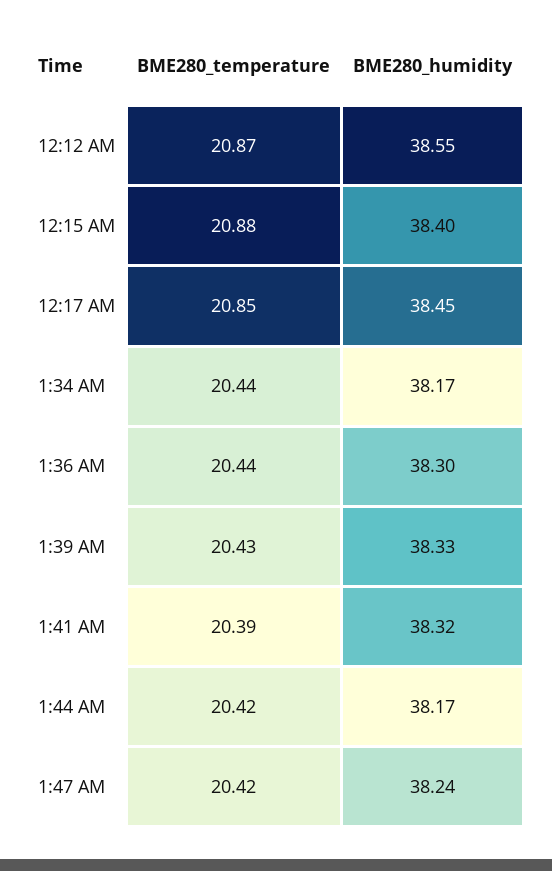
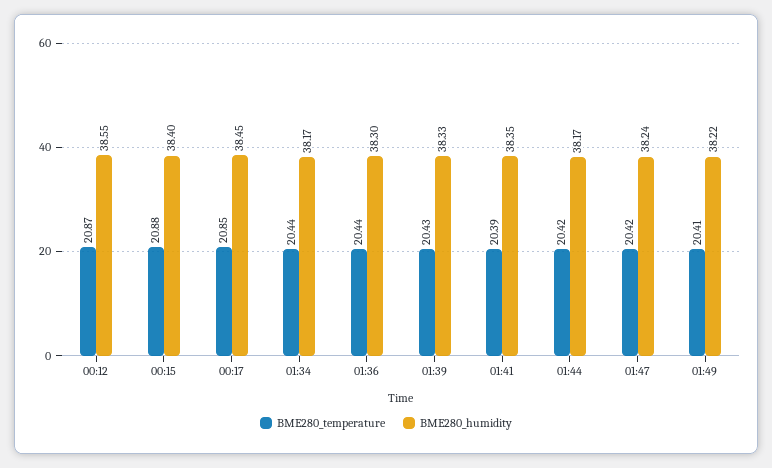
BME280_humidity, 1:41 AM: 38.32 -> 38.35
BME280_temperature, 01:49: none -> 20.41
BME280_humidity, 01:49: none -> 38.22

